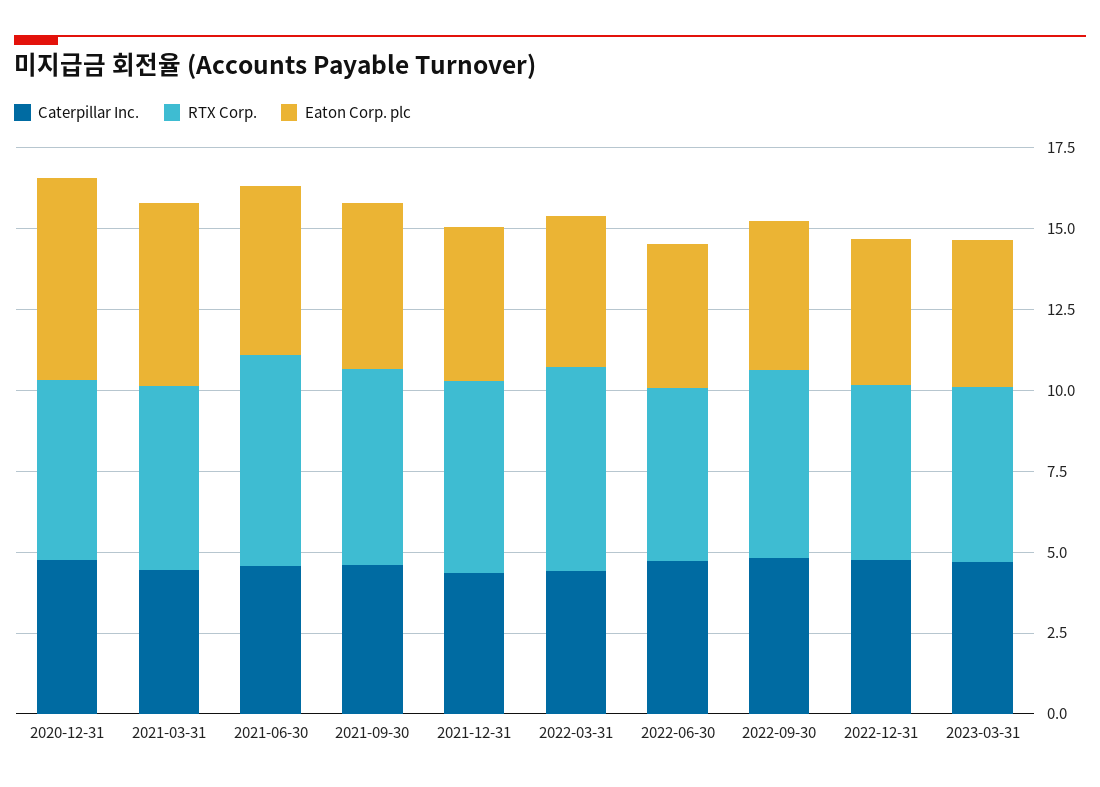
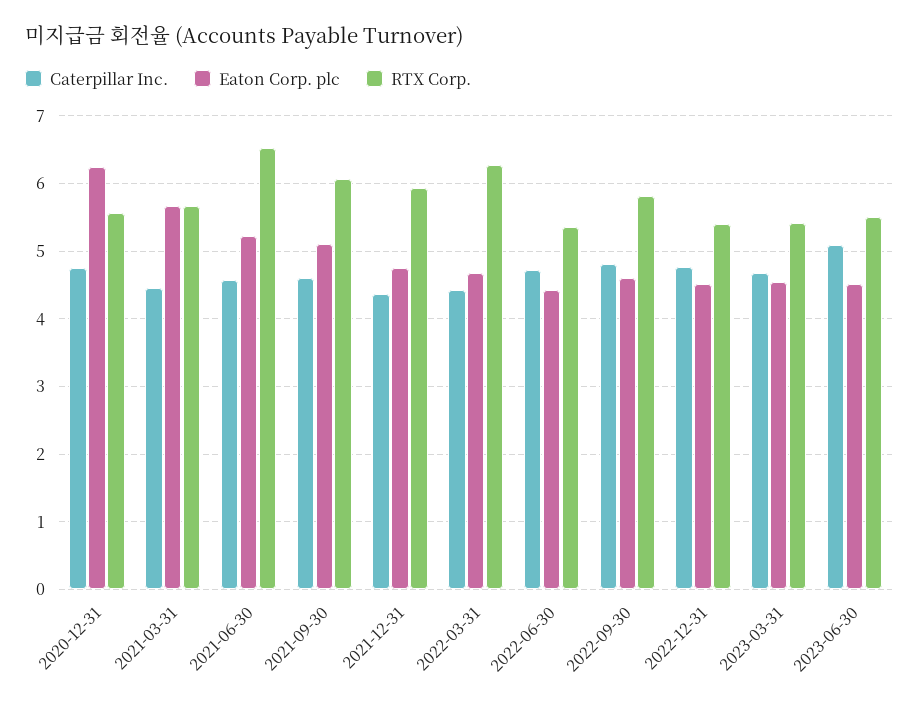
Caterpillar Inc., 2023-06-30: none -> 5.1
Eaton Corp. plc, 2023-06-30: none -> 4.5
RTX Corp., 2023-06-30: none -> 5.5

